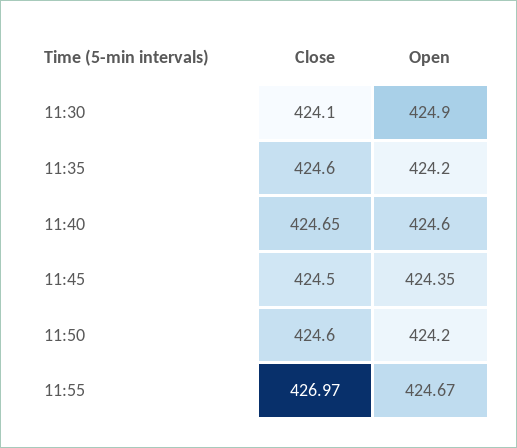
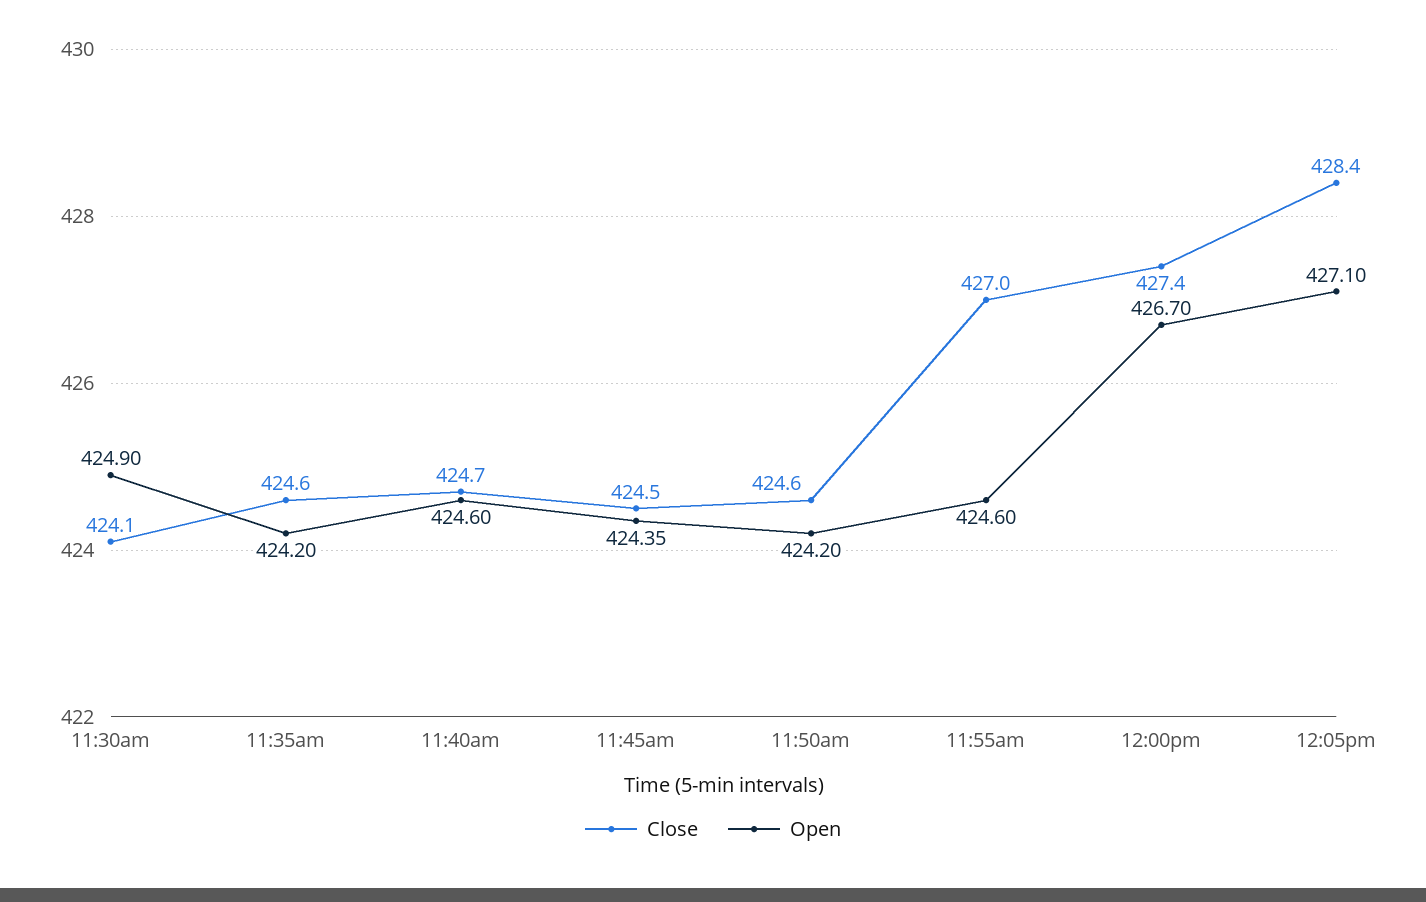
Open, 11:55: 424.67 -> 424.6
Close, 12:00pm: none -> 427.4
Open, 12:00pm: none -> 426.7
Close, 12:05pm: none -> 428.4
Open, 12:05pm: none -> 427.1

